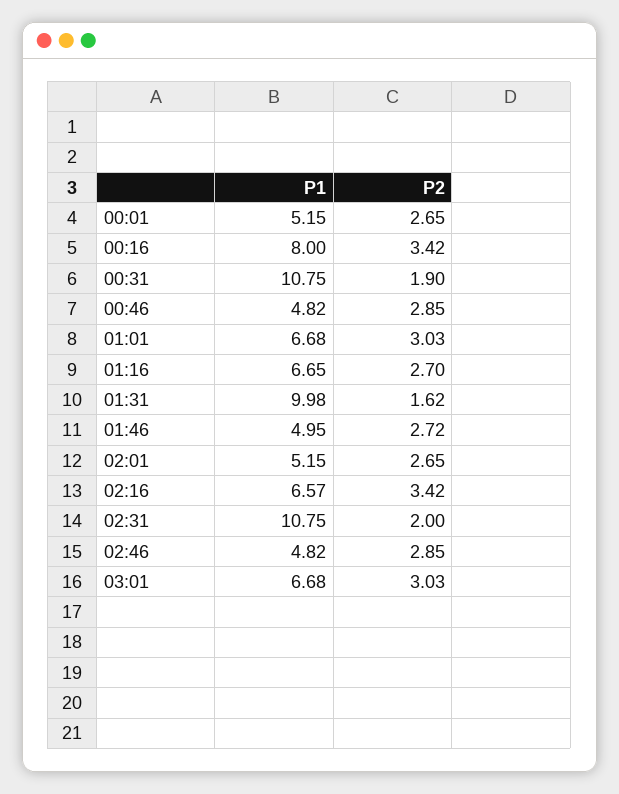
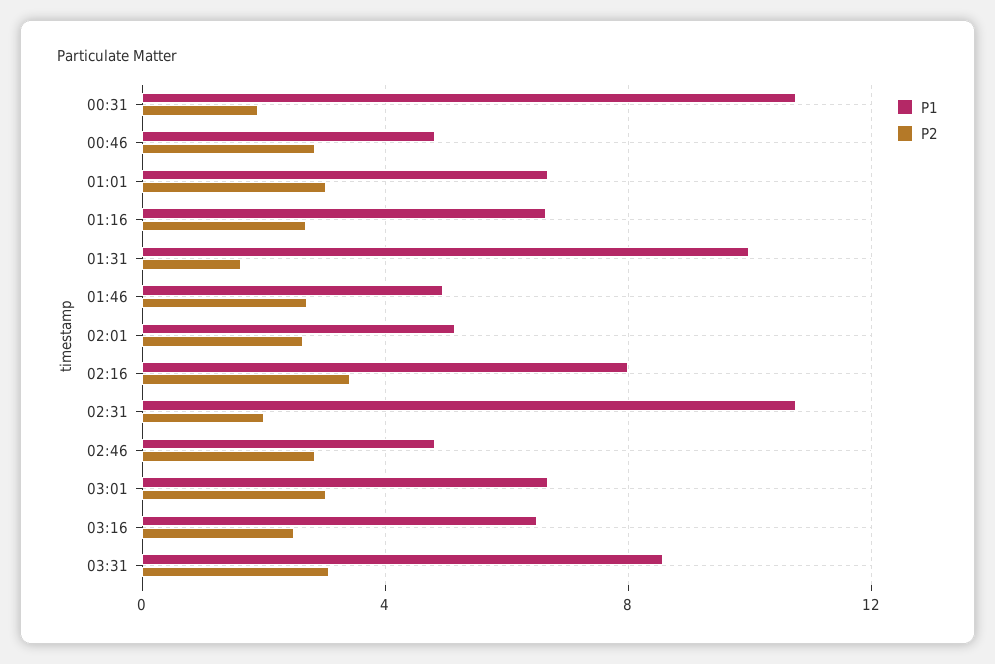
P1, 00:01: 5.15 -> none
P2, 00:01: 2.65 -> none
P1, 00:16: 8 -> none
P2, 00:16: 3.42 -> none
P1, 02:16: 6.57 -> 8
P1, 03:16: none -> 6.5
P2, 03:16: none -> 2.5
P1, 03:31: none -> 8.5
P2, 03:31: none -> 3

